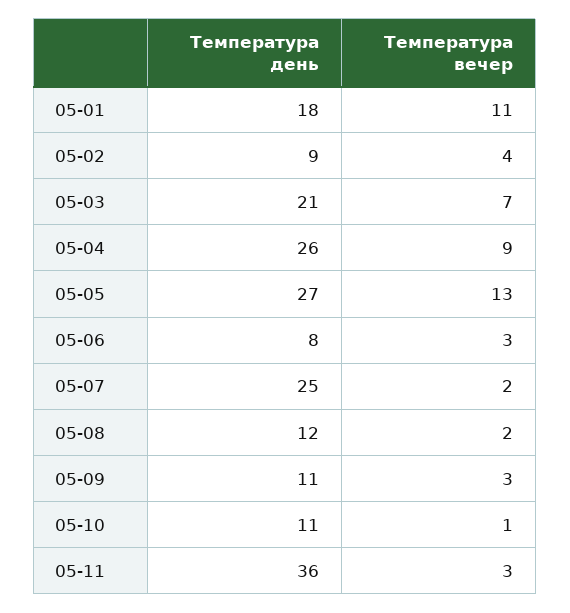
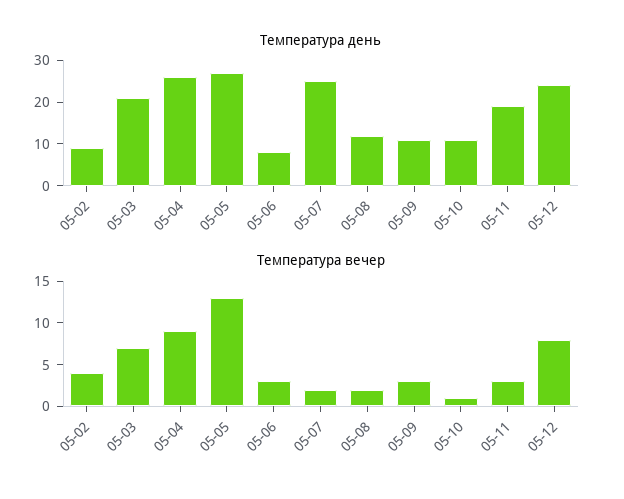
Температура день, 05-01: 18 -> none
Температура вечер, 05-01: 11 -> none
Температура день, 05-11: 36 -> 20
Температура день, 05-12: none -> 25
Температура вечер, 05-12: none -> 8

